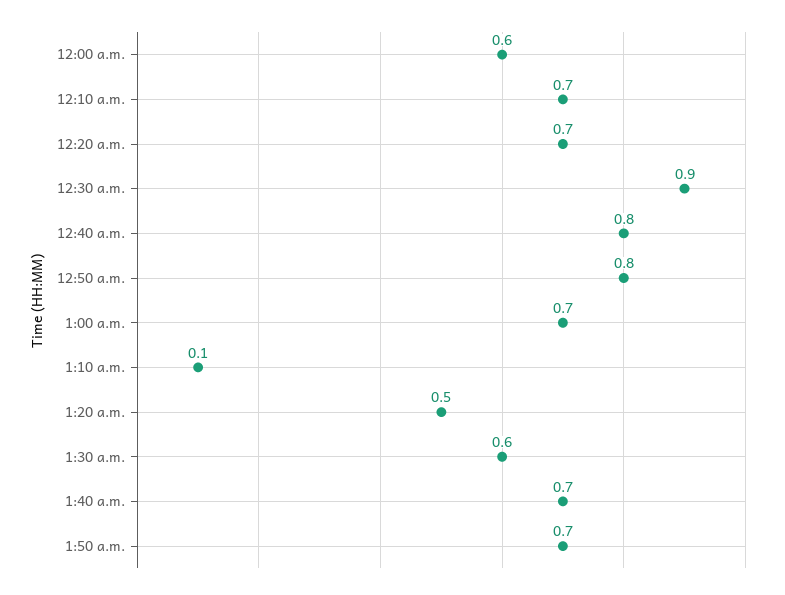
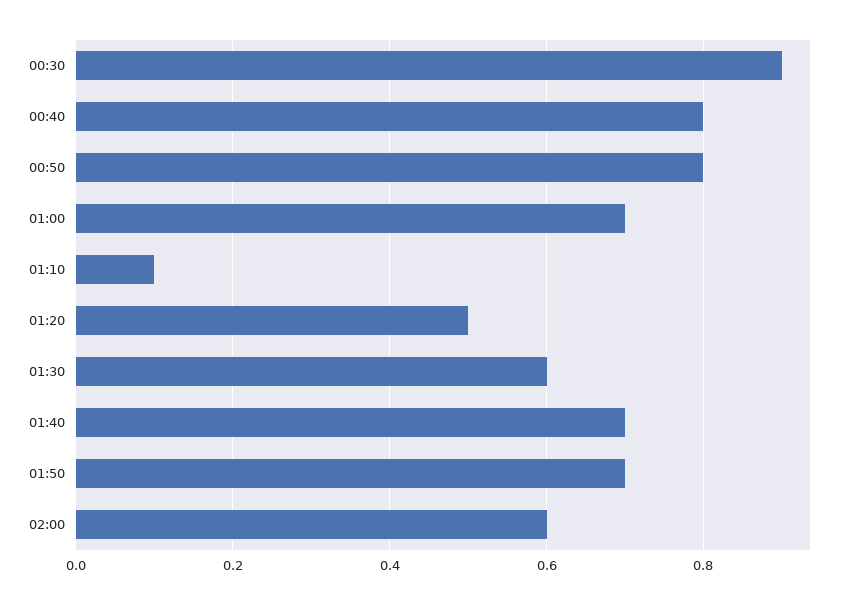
12:00 a.m.: 0.6 -> none
12:10 a.m.: 0.7 -> none
12:20 a.m.: 0.7 -> none
02:00: none -> 0.6

